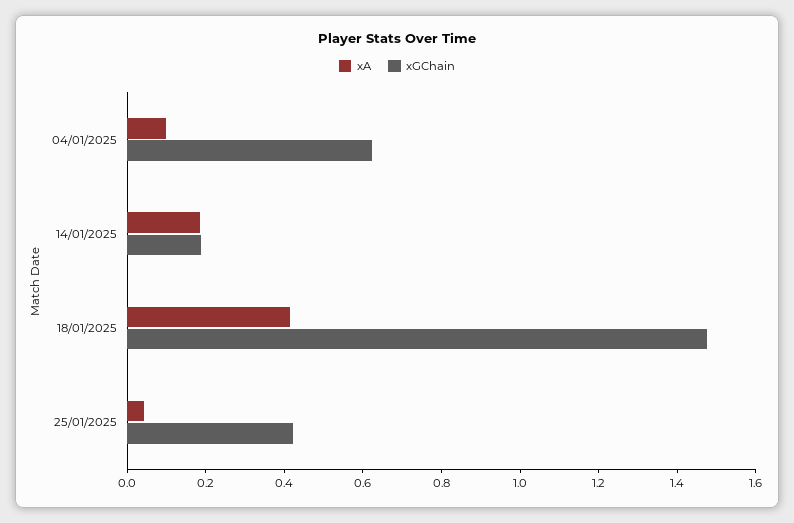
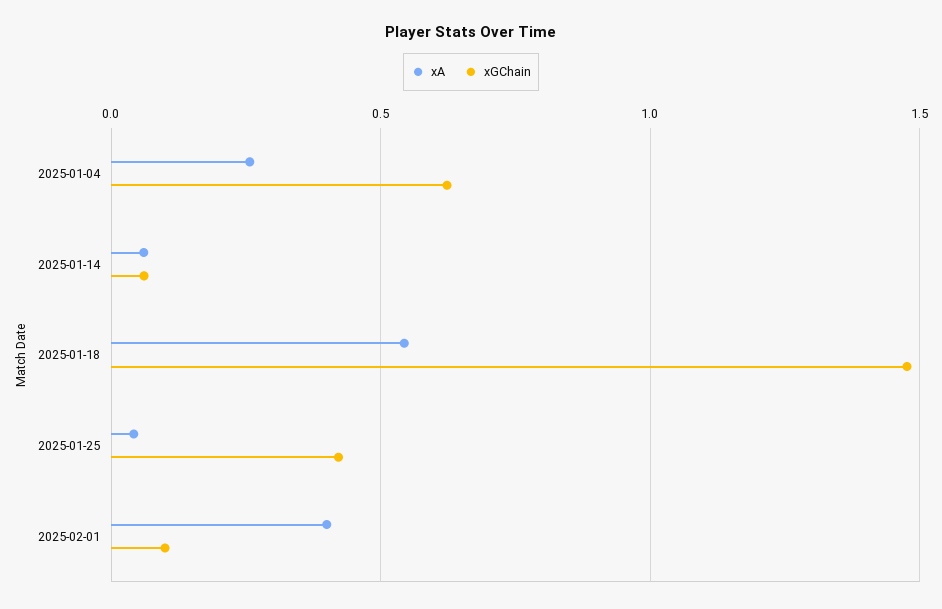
xA, 04/01/2025: 0.1 -> 0.25
xA, 14/01/2025: 0.2 -> 0.05
xGChain, 14/01/2025: 0.2 -> 0.05
xA, 18/01/2025: 0.4 -> 0.55
xA, 2025-02-01: none -> 0.4
xGChain, 2025-02-01: none -> 0.1

